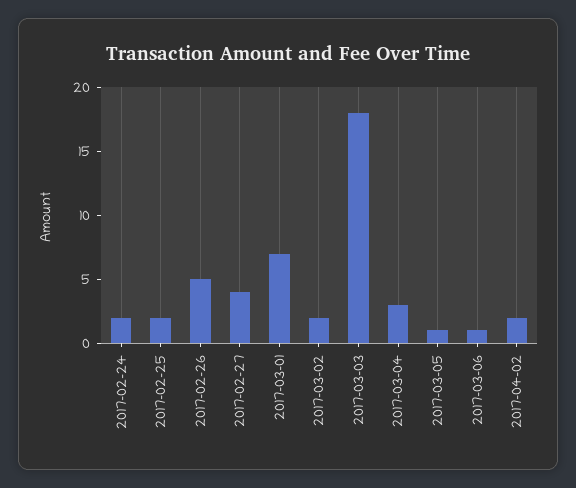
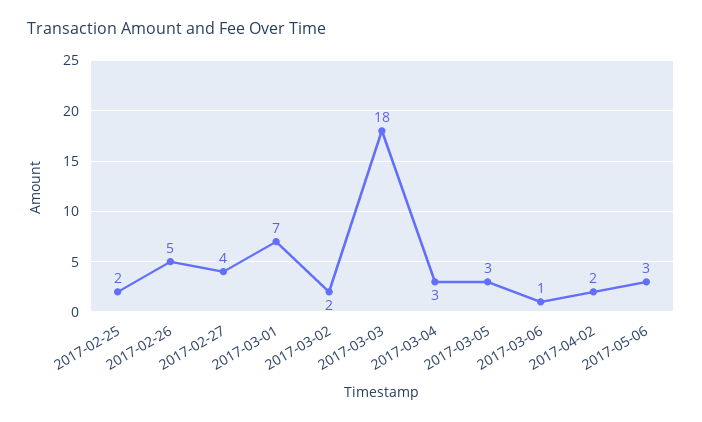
2017-02-24: 2 -> none
2017-03-05: 1 -> 3
2017-05-06: none -> 3

